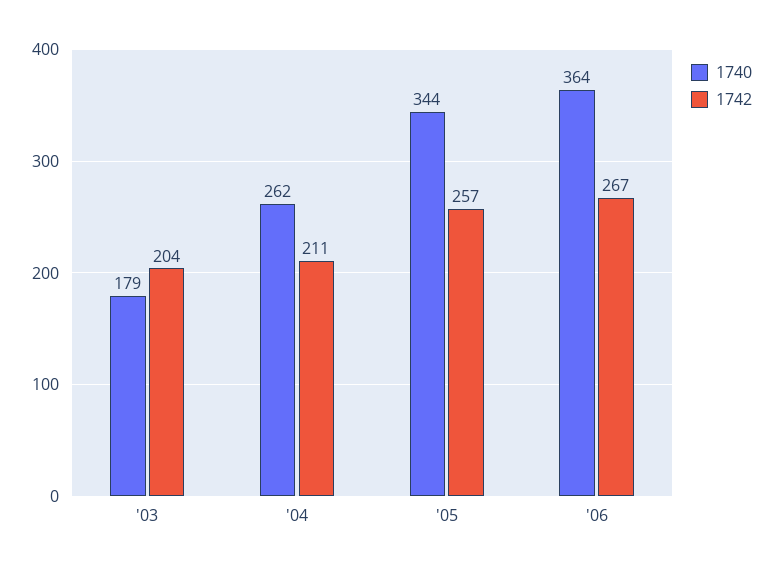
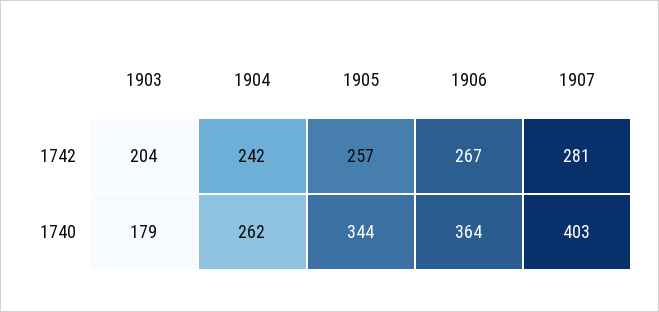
1742, '04: 211 -> 242
1742, 1907: none -> 281
1740, 1907: none -> 403

